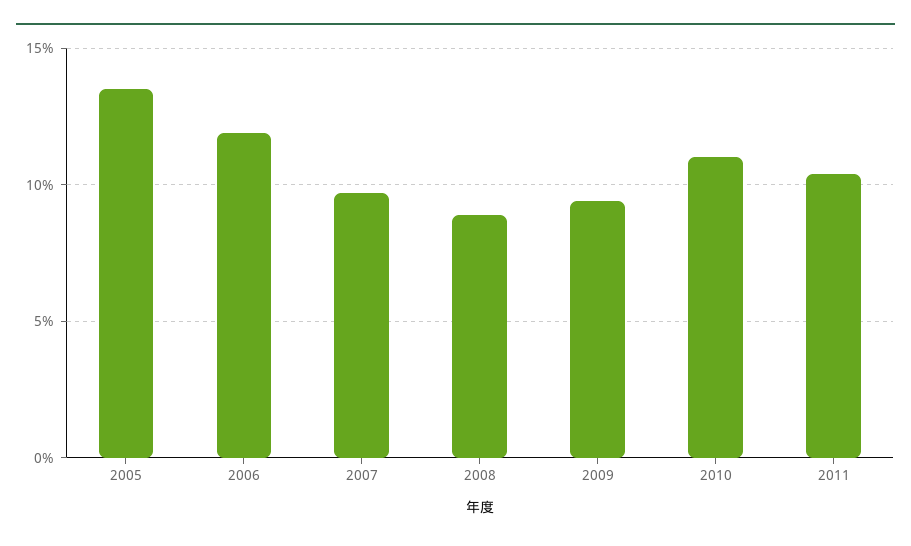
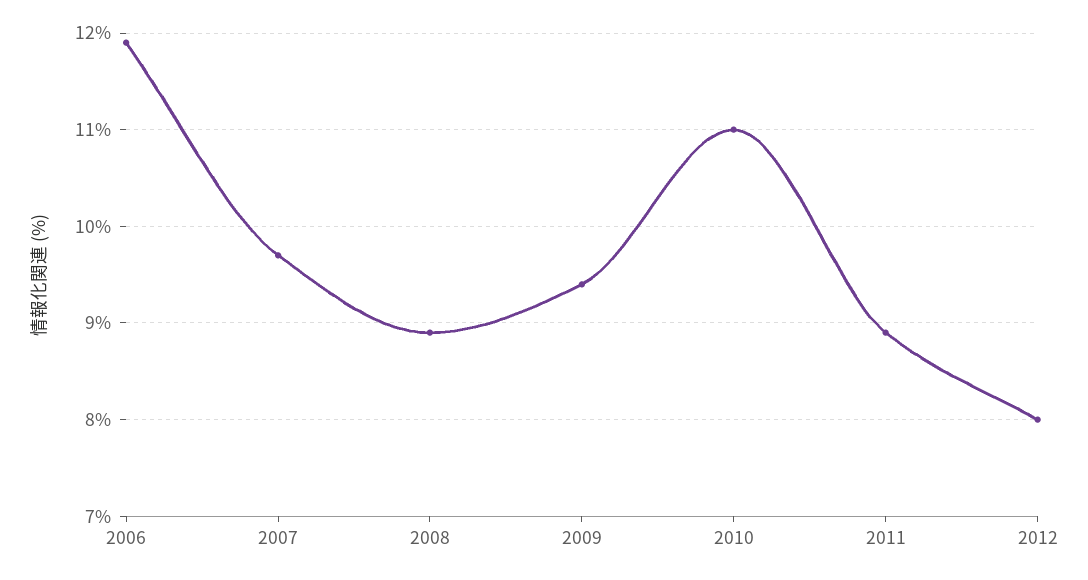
2005: 13.5 -> none
2011: 10.5 -> 8.9
2012: none -> 8

